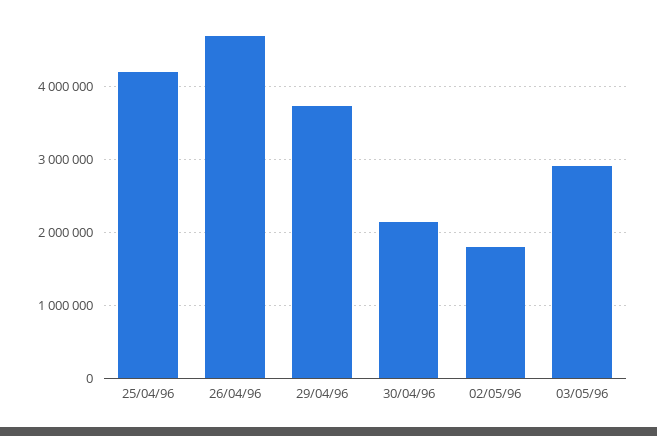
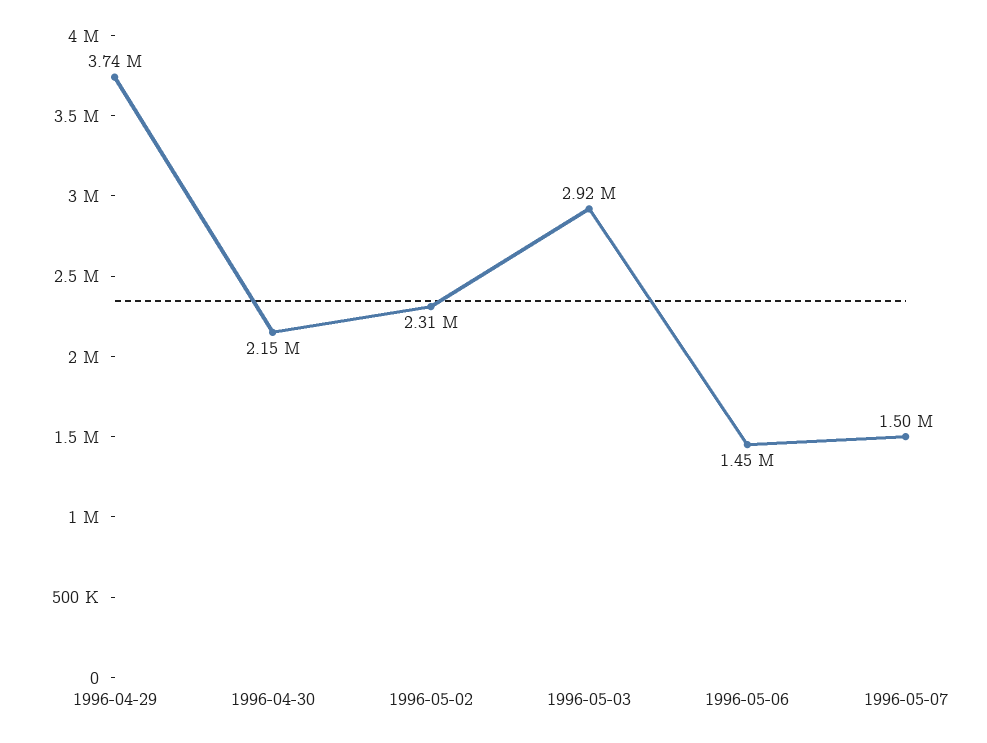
25/04/96: 4200000 -> none
26/04/96: 4700000 -> none
02/05/96: 1800000 -> 2310000
1996-05-06: none -> 1450000
1996-05-07: none -> 1500000

